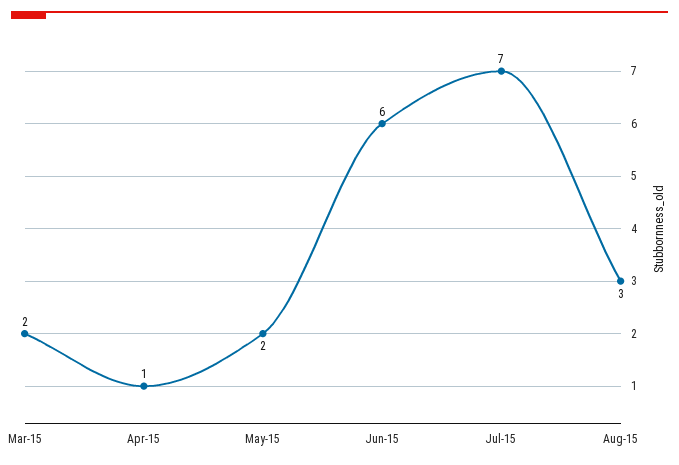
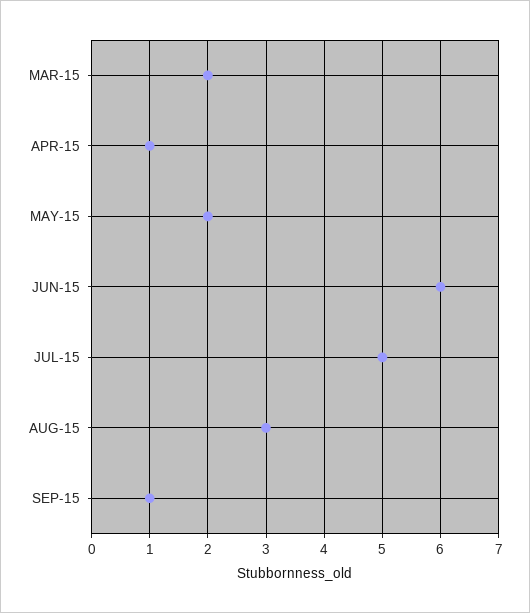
Jul-15: 7 -> 5
SEP-15: none -> 1

